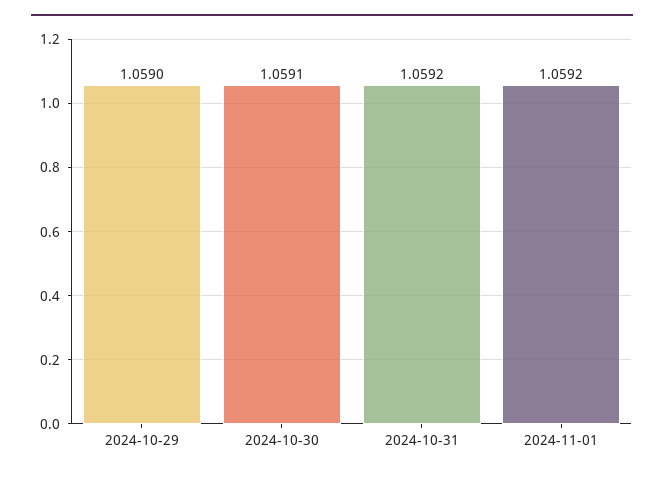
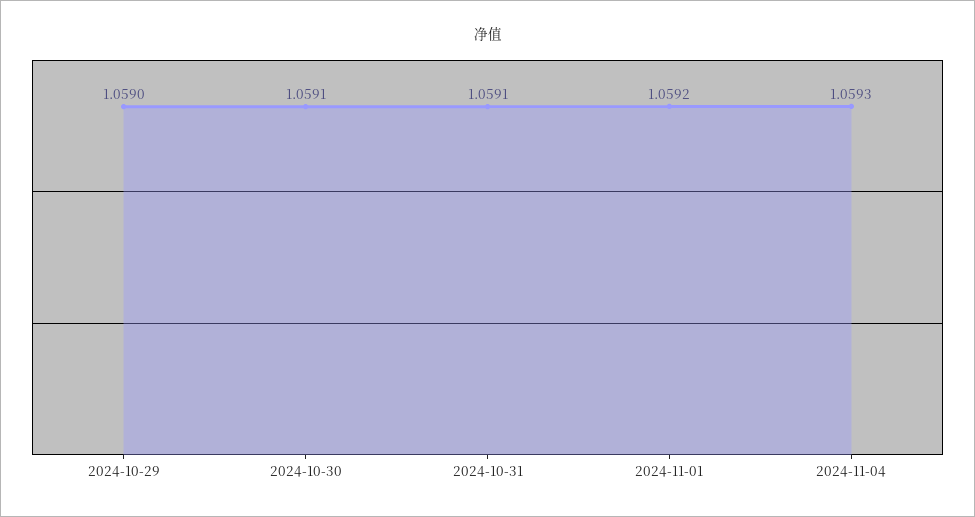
2024-10-31: 1.0592 -> 1.0591
2024-11-04: none -> 1.0593

